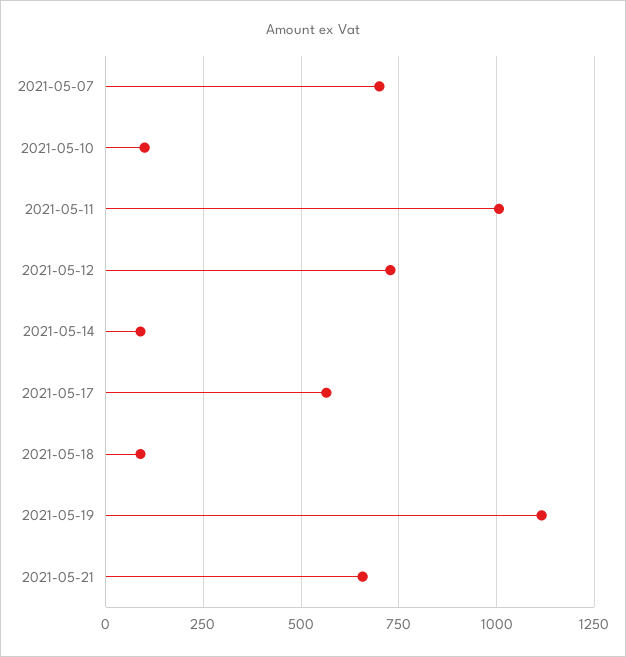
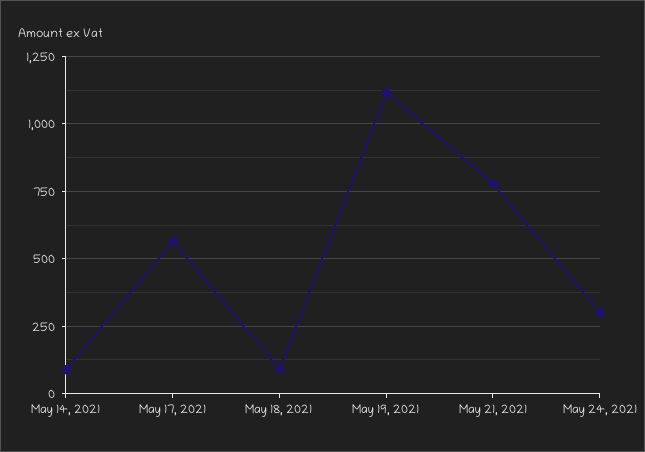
2021-05-07: 700 -> none
2021-05-10: 100 -> none
2021-05-11: 1000 -> none
2021-05-12: 725 -> none
2021-05-21: 650 -> 775
May 24, 2021: none -> 300

